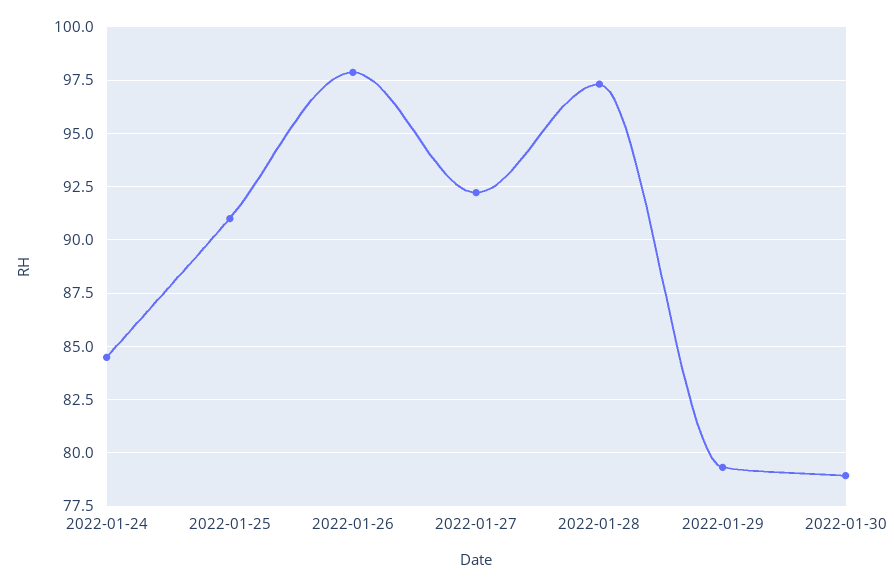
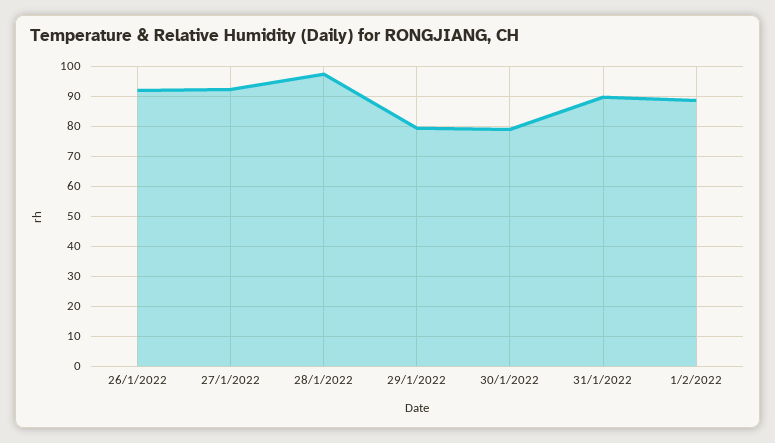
2022-01-24: 84.5 -> none
2022-01-25: 91 -> none
2022-01-26: 98 -> 92
31/1/2022: none -> 90
1/2/2022: none -> 88

